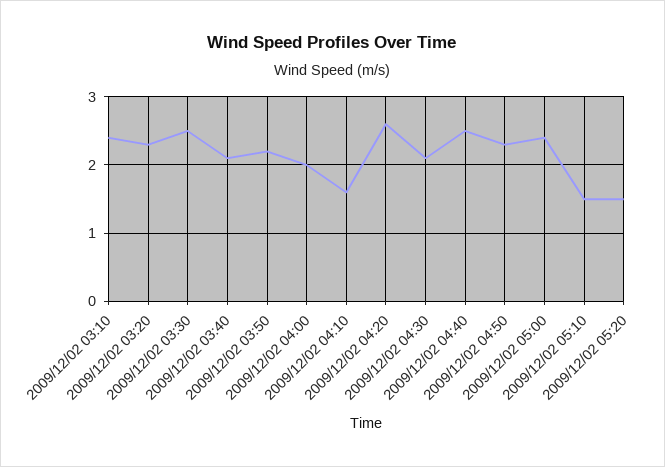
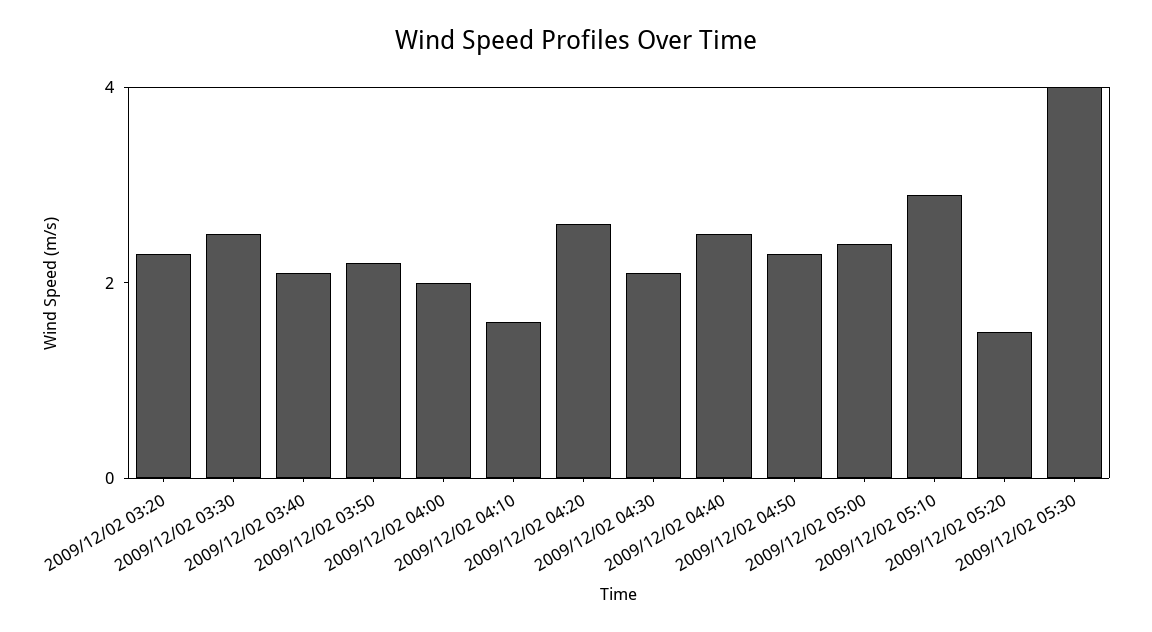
2009/12/02 03:10: 2.4 -> none
2009/12/02 05:10: 1.5 -> 3
2009/12/02 05:30: none -> 4

